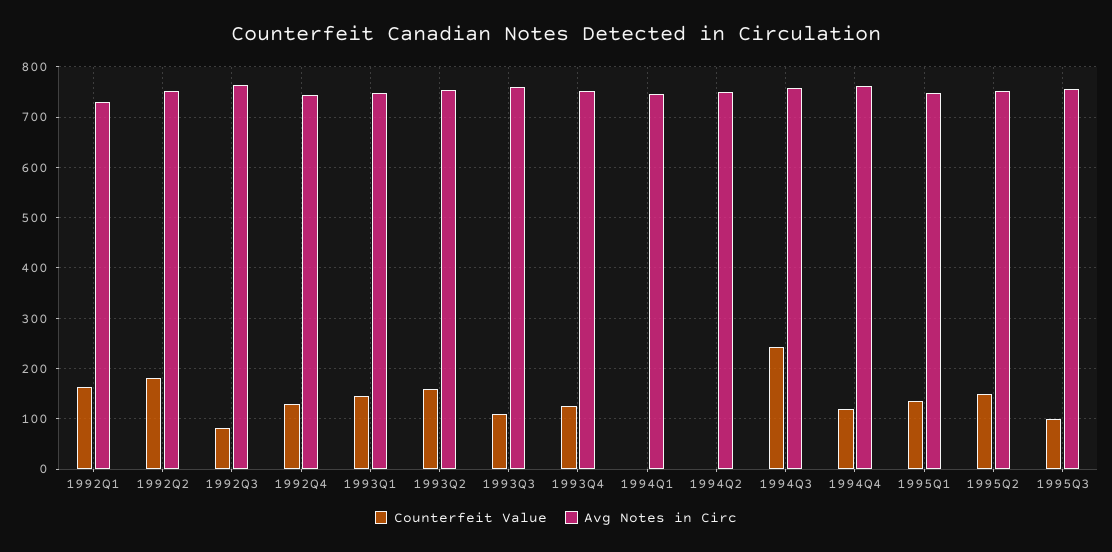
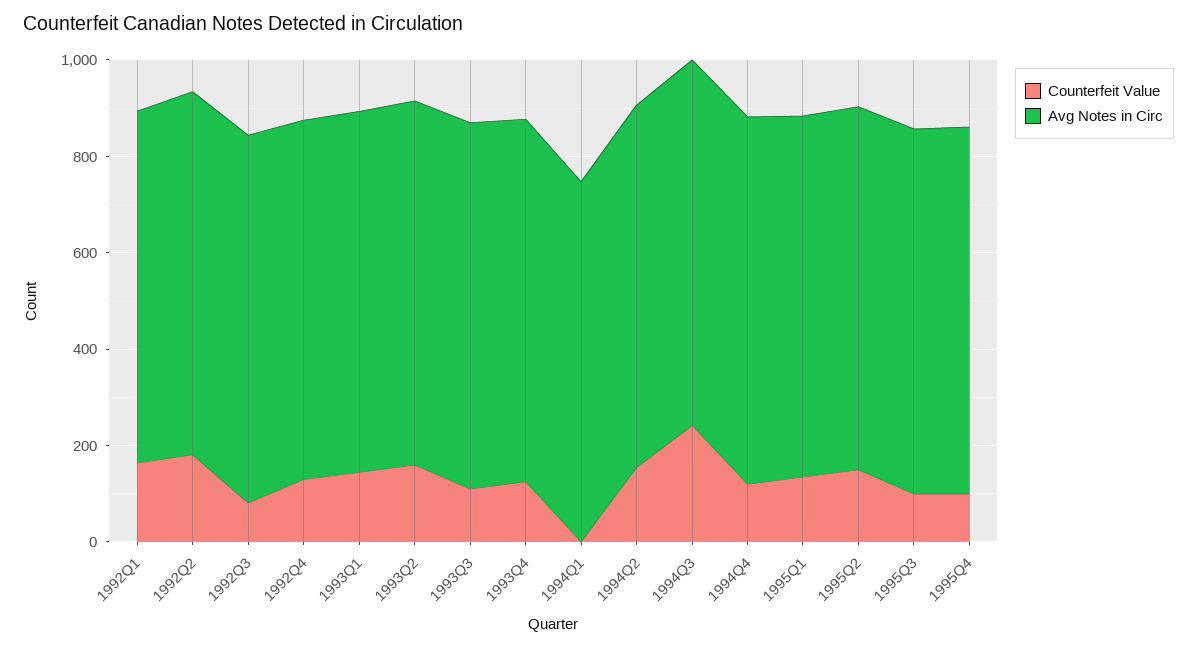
Counterfeit Value, 1994Q2: 0 -> 150
Counterfeit Value, 1995Q4: none -> 100
Avg Notes in Circ, 1995Q4: none -> 750

